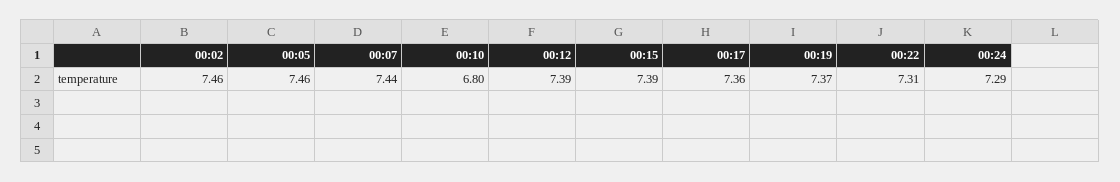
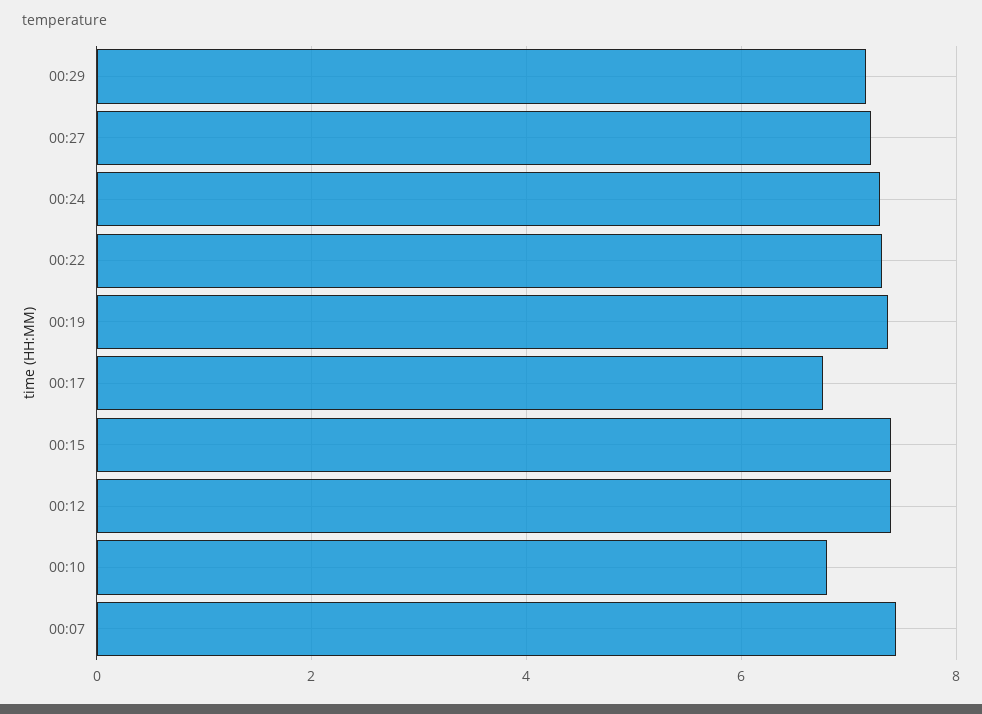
00:02: 7.46 -> none
00:05: 7.46 -> none
00:17: 7.36 -> 6.8
00:29: none -> 7.2
00:27: none -> 7.2

